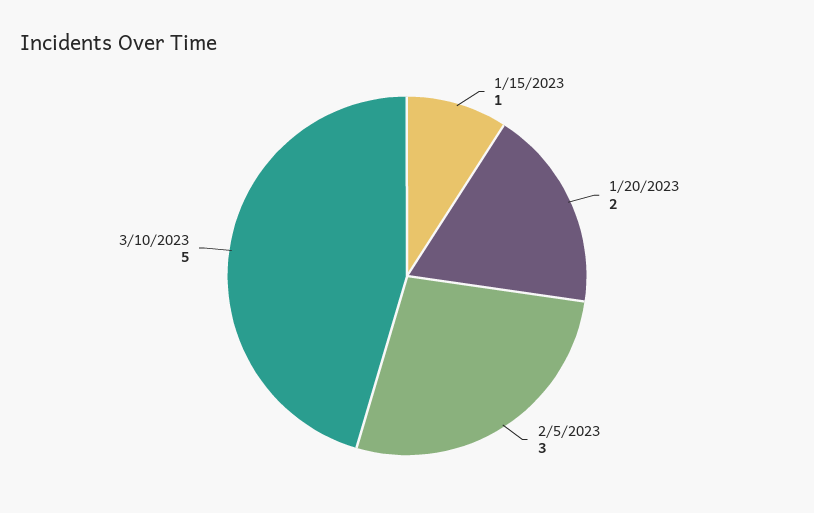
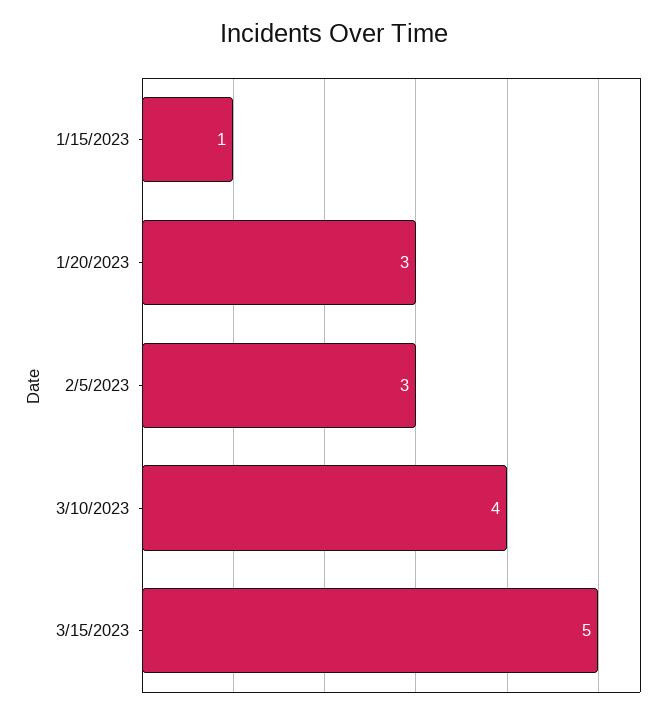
1/20/2023: 2 -> 3
3/10/2023: 5 -> 4
3/15/2023: none -> 5

